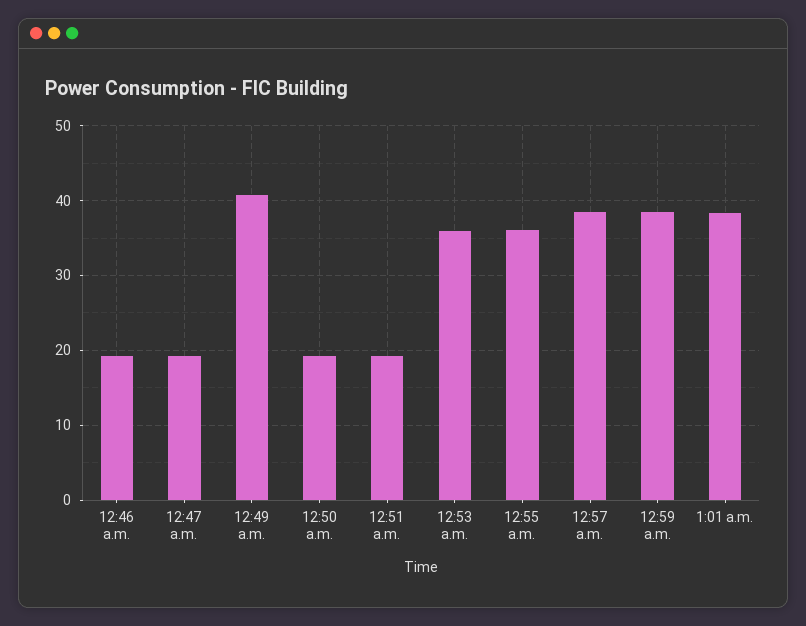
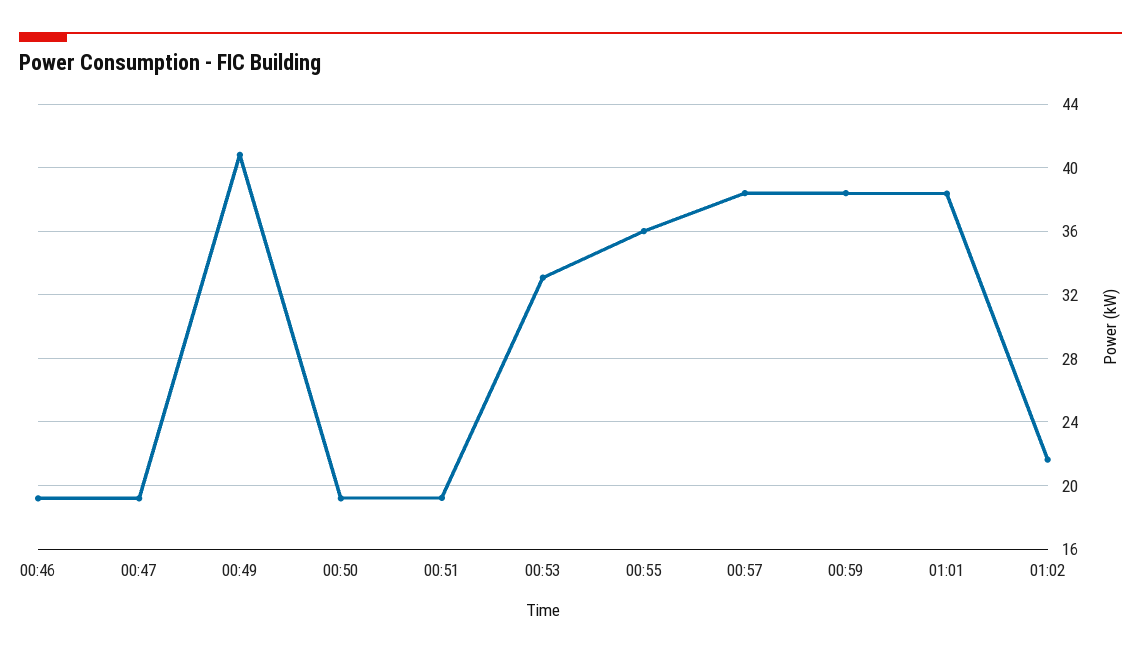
12:53 a.m.: 36 -> 33
01:02: none -> 21.5

